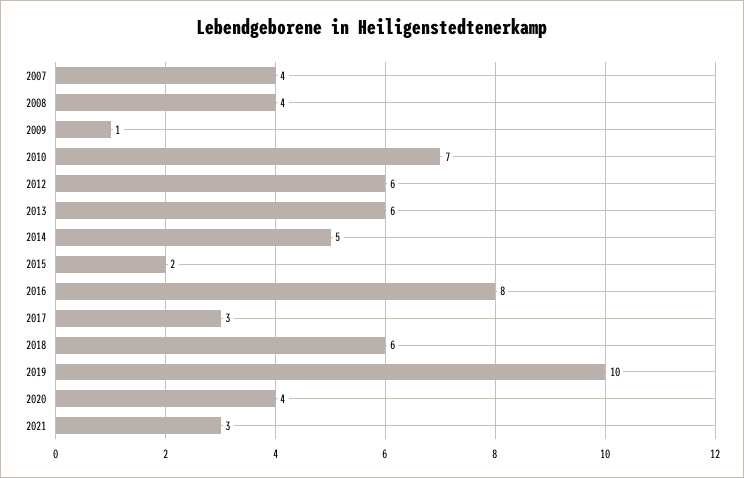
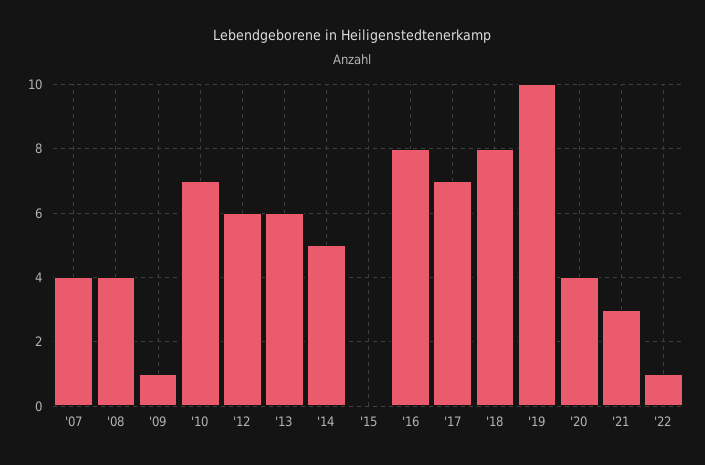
2015: 2 -> 0
2017: 3 -> 7
2018: 6 -> 8
'22: none -> 1

